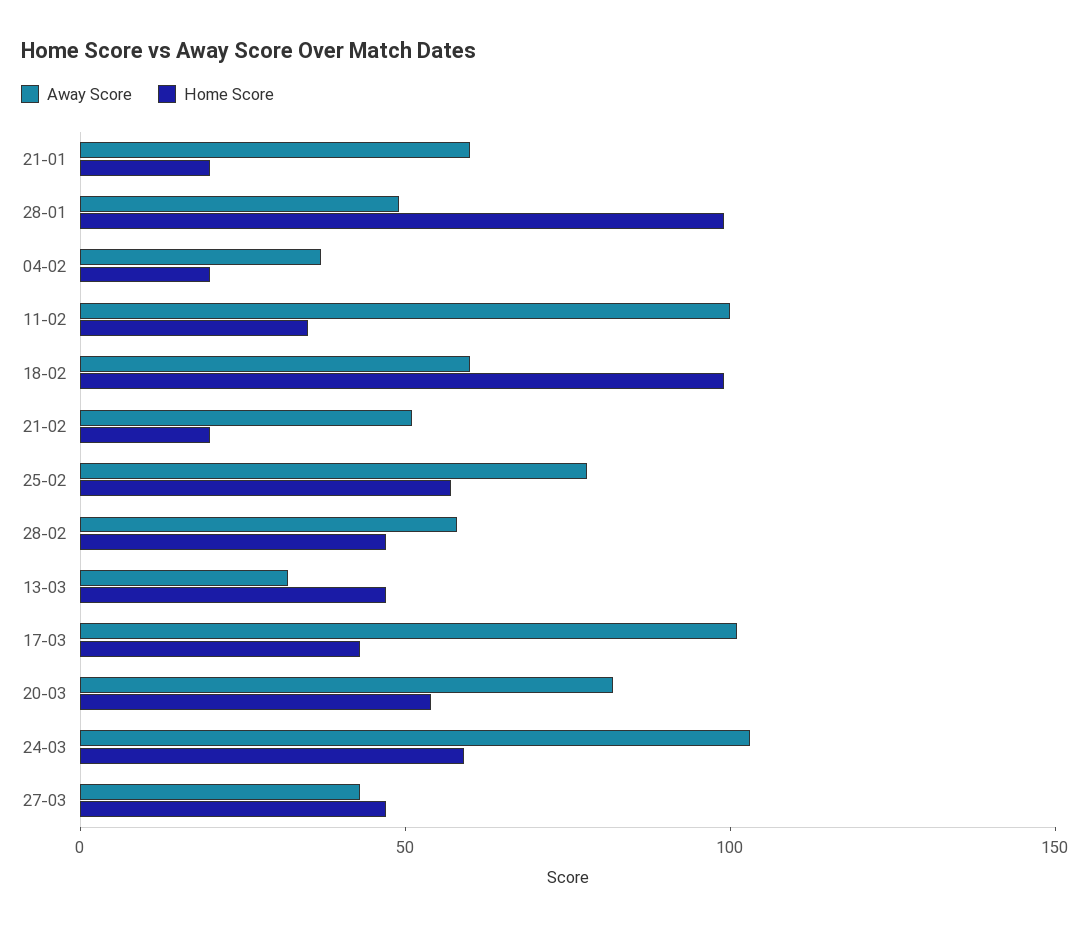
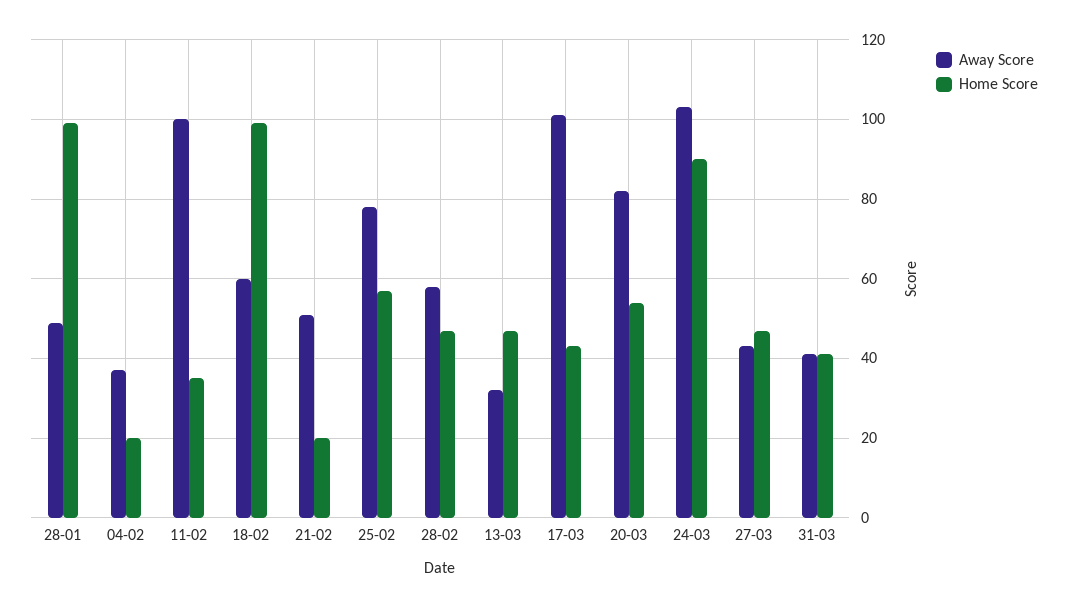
Away Score, 21-01: 60 -> none
Home Score, 21-01: 20 -> none
Home Score, 24-03: 60 -> 90
Away Score, 31-03: none -> 40
Home Score, 31-03: none -> 40

